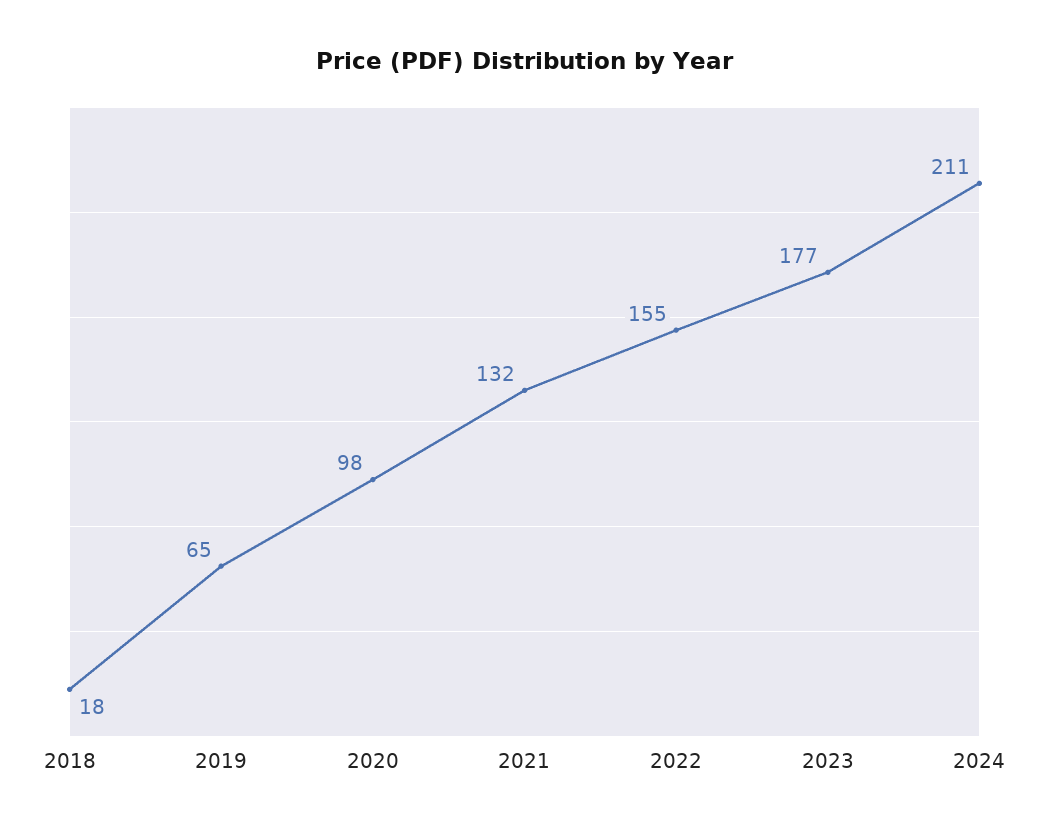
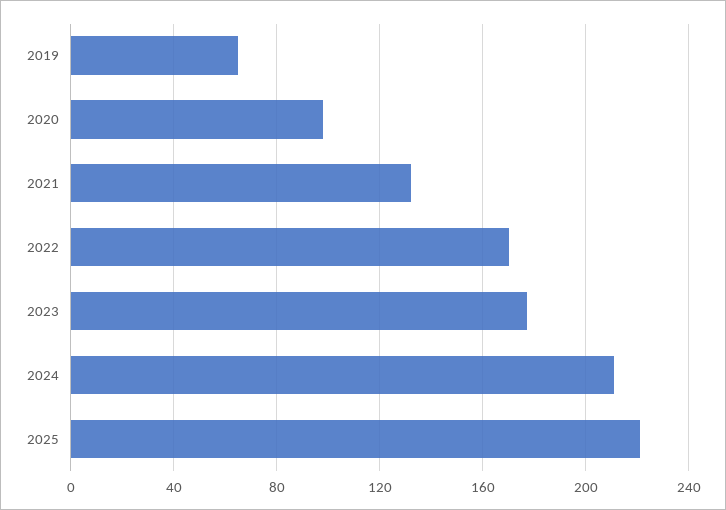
2018: 18 -> none
2022: 155 -> 170
2025: none -> 220

